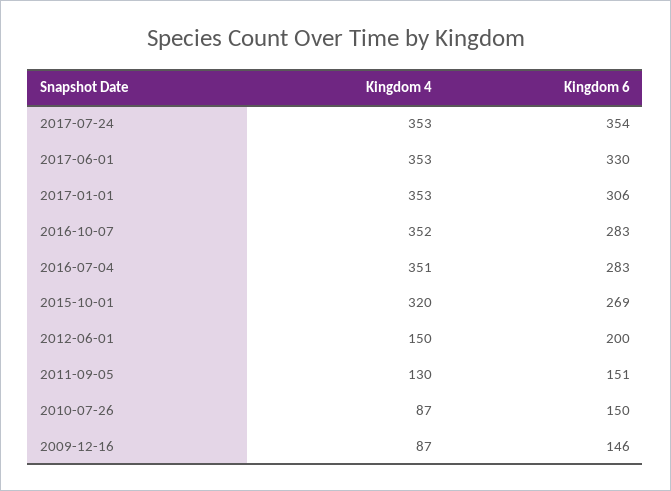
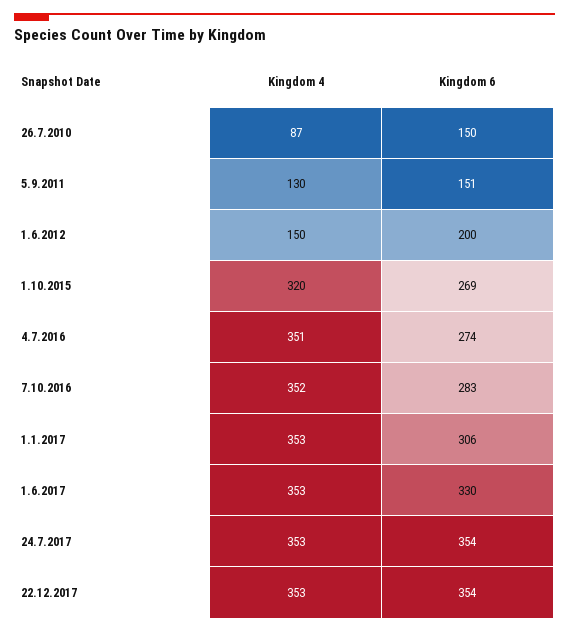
Kingdom 6, 2016-07-04: 283 -> 274
Kingdom 4, 2009-12-16: 87 -> none
Kingdom 6, 2009-12-16: 146 -> none
Kingdom 4, 22.12.2017: none -> 353
Kingdom 6, 22.12.2017: none -> 354

